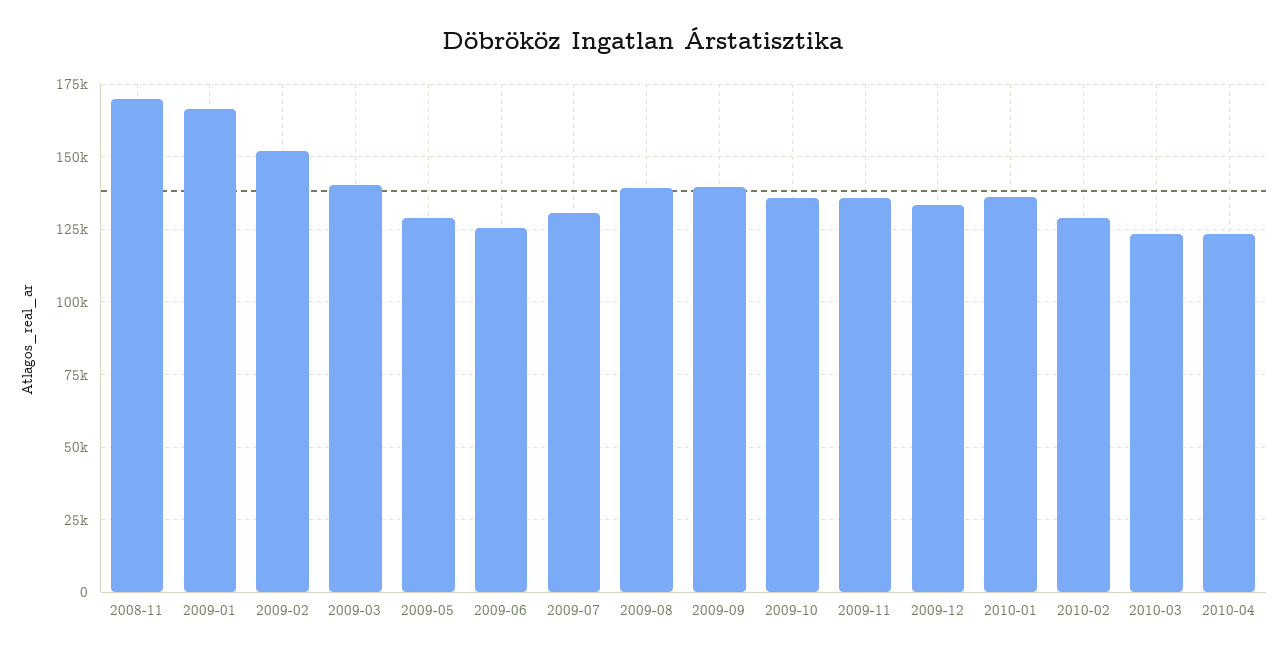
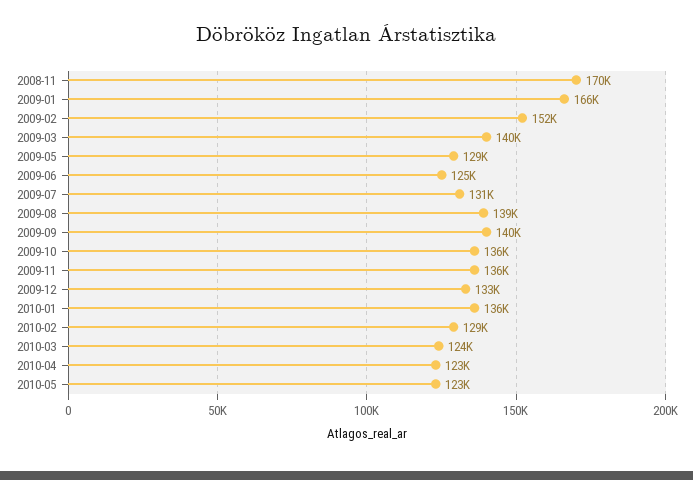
2010-05: none -> 123000

